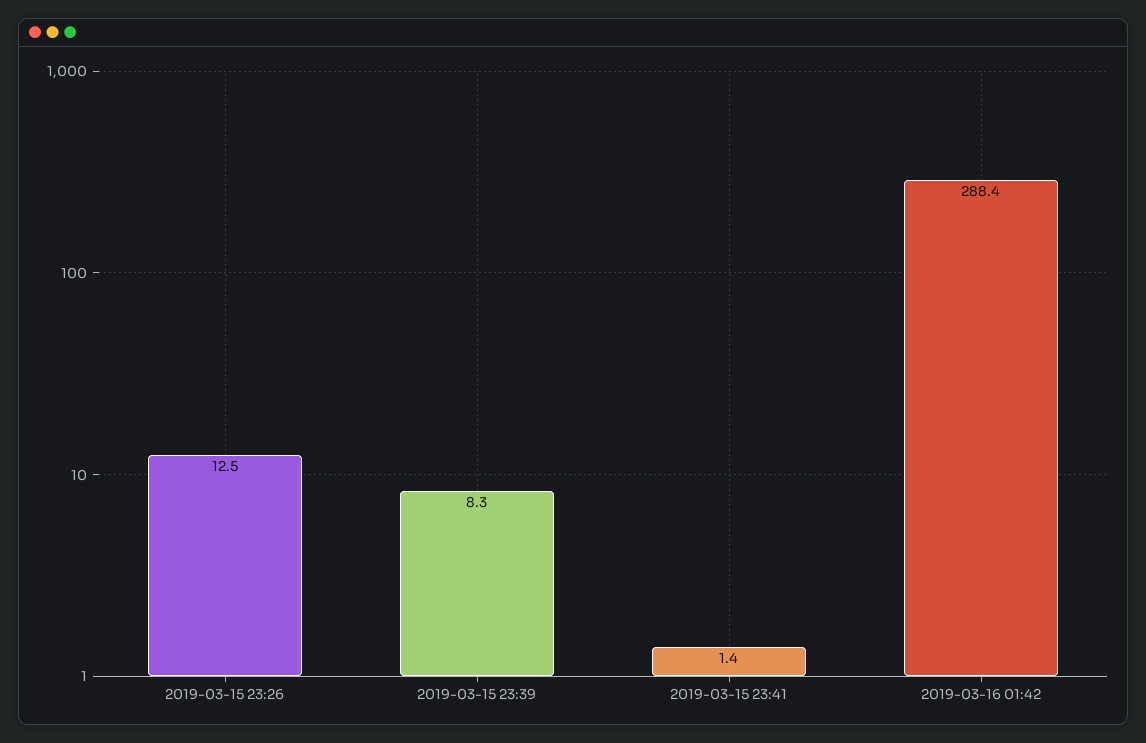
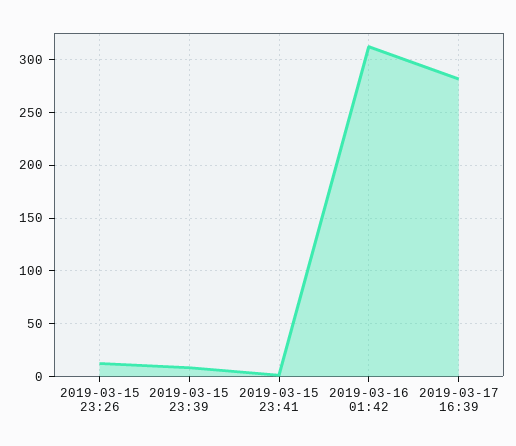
2019-03-16 01:42: 288.4 -> 310
2019-03-17 16:39: none -> 280

